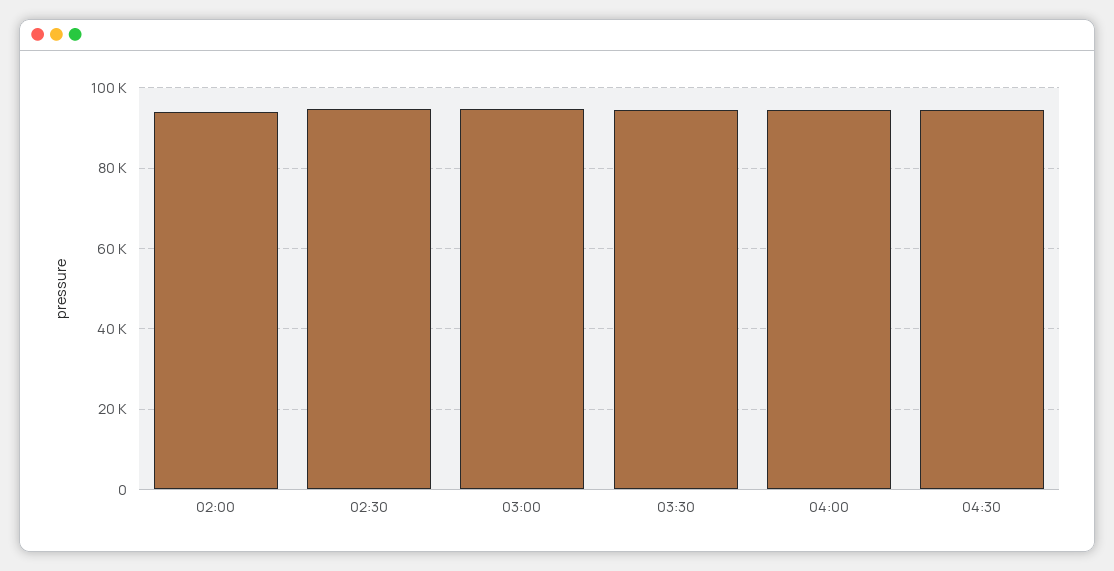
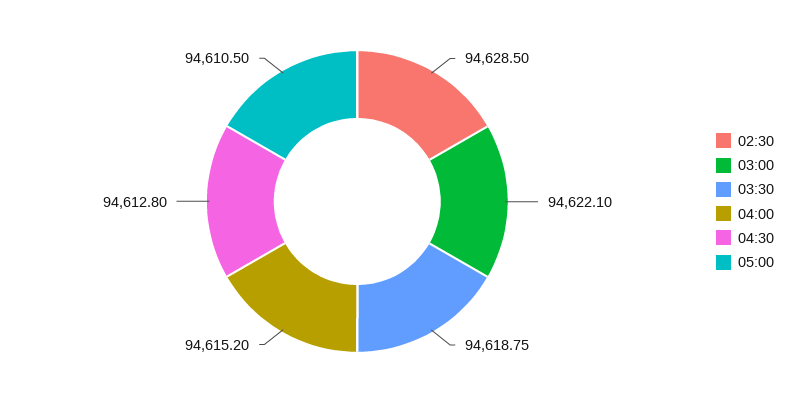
02:00: 94000 -> none
05:00: none -> 94610.5

